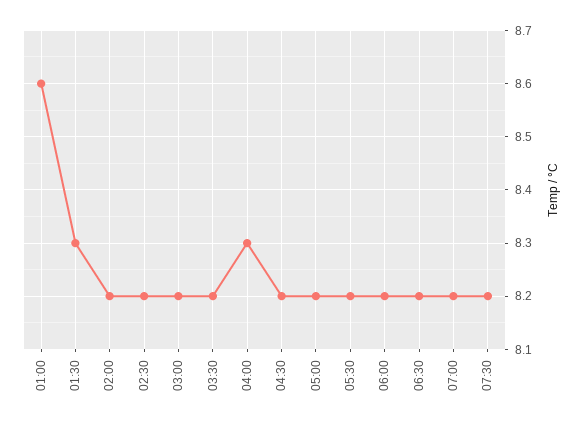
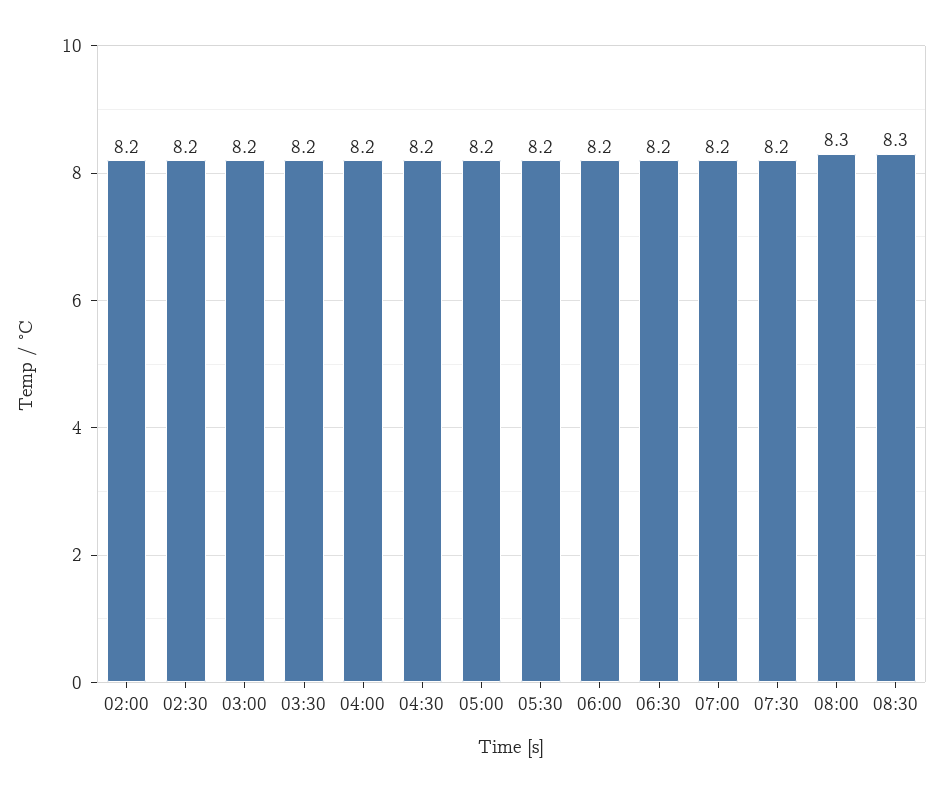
01:00: 8.6 -> none
01:30: 8.3 -> none
04:00: 8.3 -> 8.2
08:00: none -> 8.3
08:30: none -> 8.3

